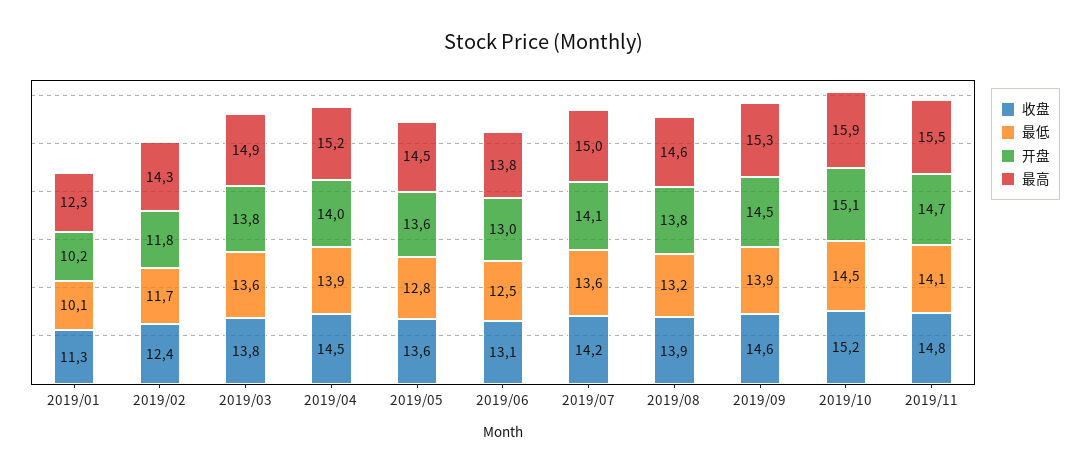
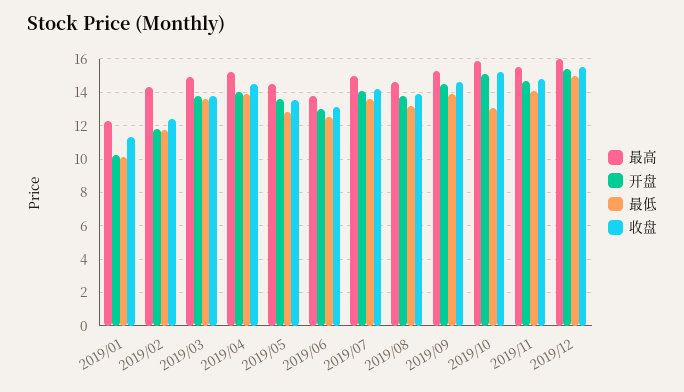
最低, 2019/10: 14.5 -> 13
最高, 2019/12: none -> 16
开盘, 2019/12: none -> 15.5
最低, 2019/12: none -> 15
收盘, 2019/12: none -> 15.5

